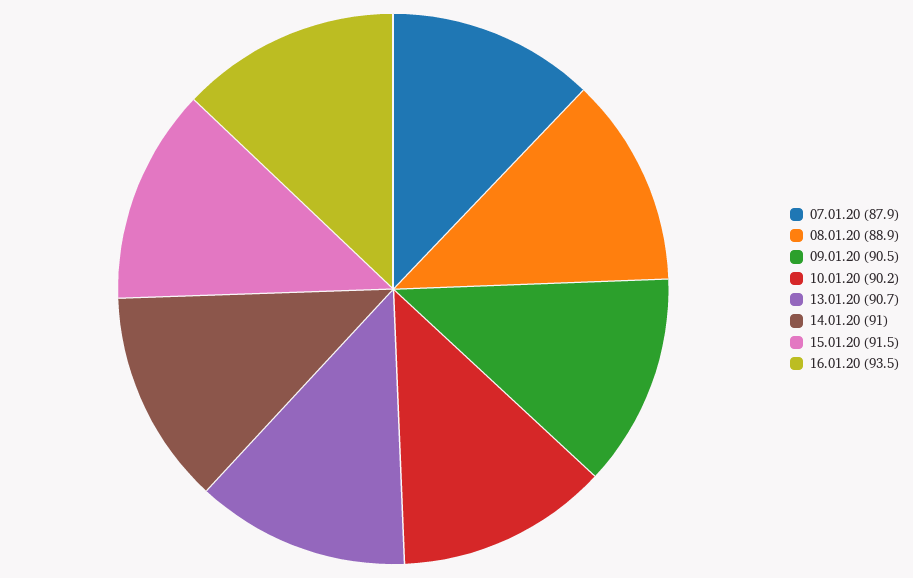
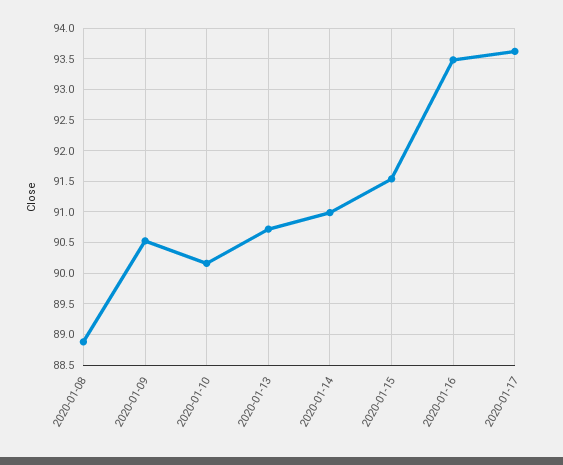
07.01.20: 87.9 -> none
2020-01-17: none -> 93.6

